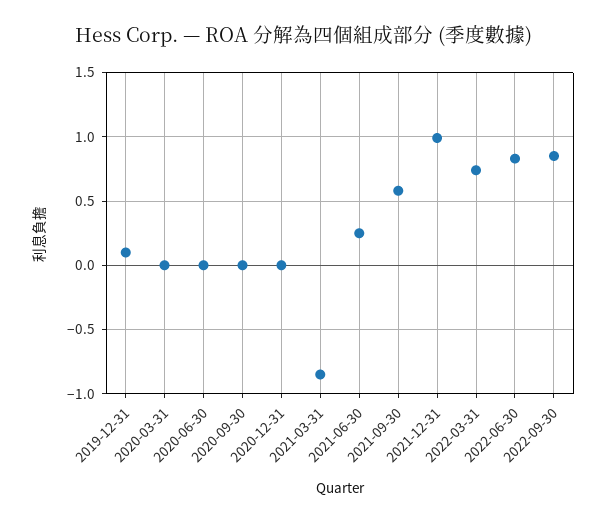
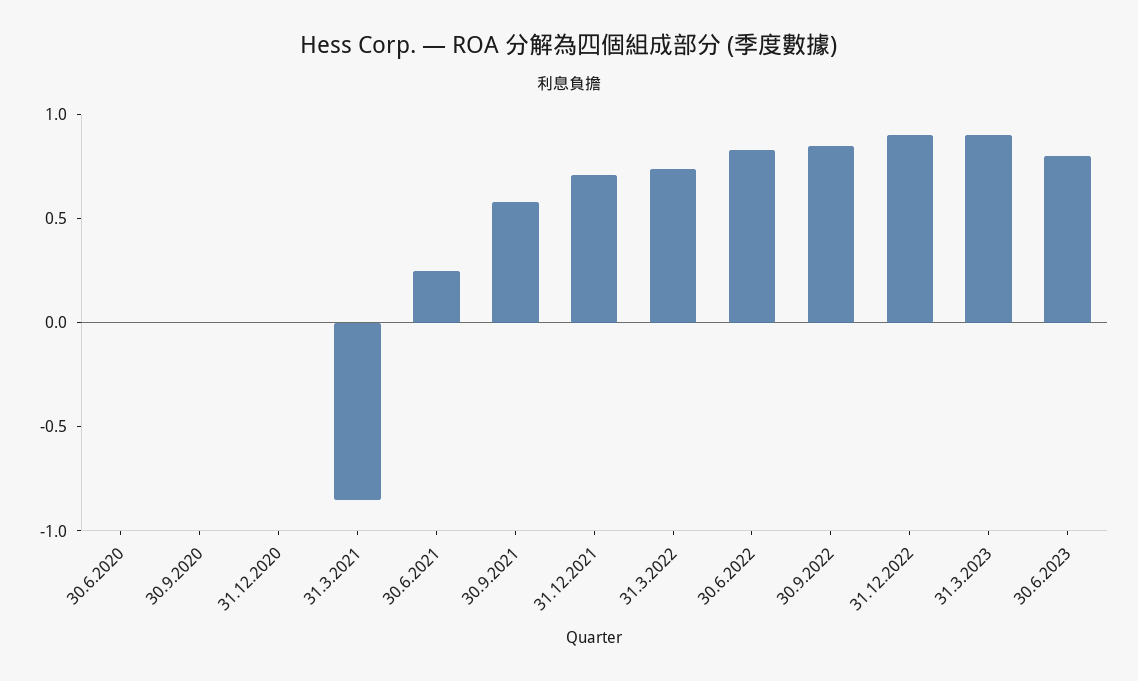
2019-12-31: 0.1 -> none
2020-03-31: 0 -> none
2021-12-31: 1 -> 0.7
31.12.2022: none -> 0.9
31.3.2023: none -> 0.9
30.6.2023: none -> 0.8

